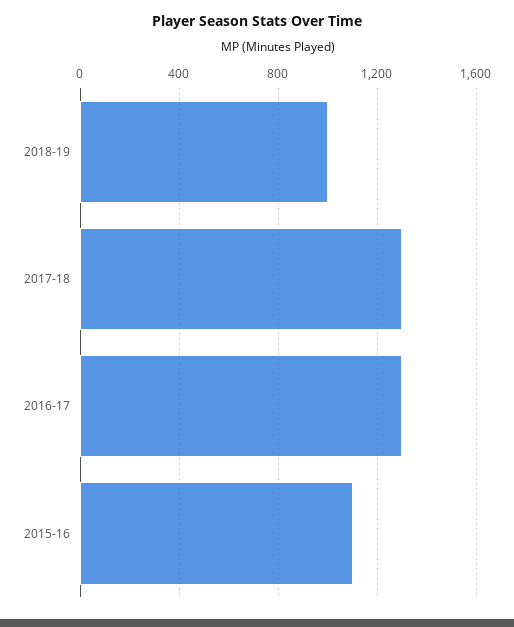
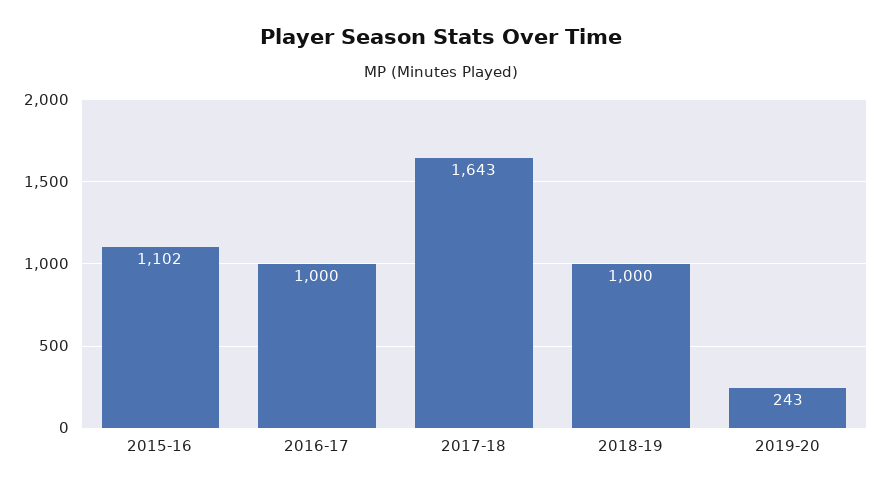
2017-18: 1300 -> 1643
2016-17: 1300 -> 1000
2019-20: none -> 243

